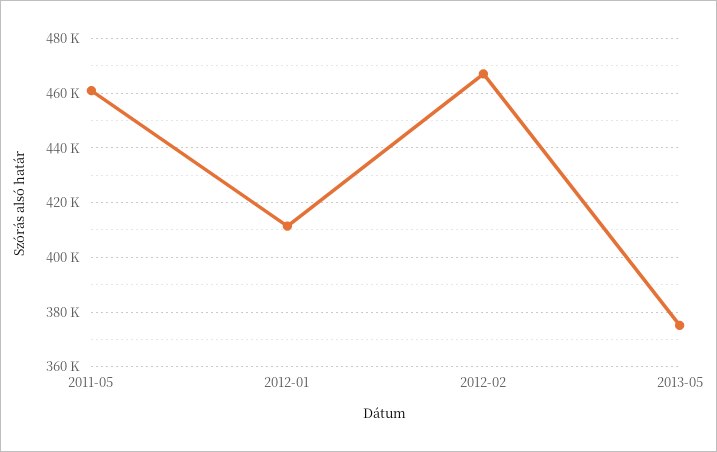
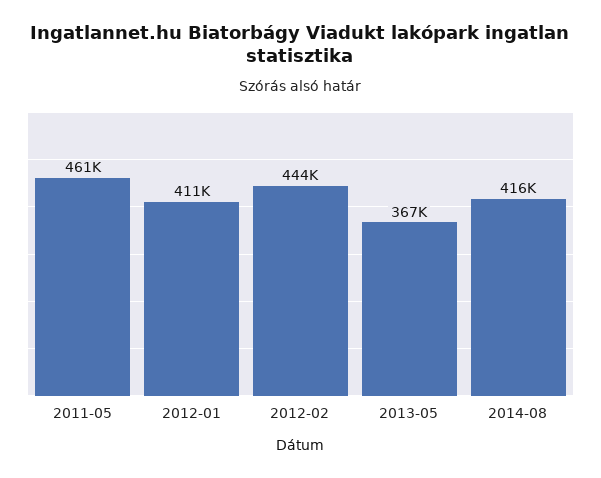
2012-02: 467500 -> 444000
2013-05: 375000 -> 367000
2014-08: none -> 416000

